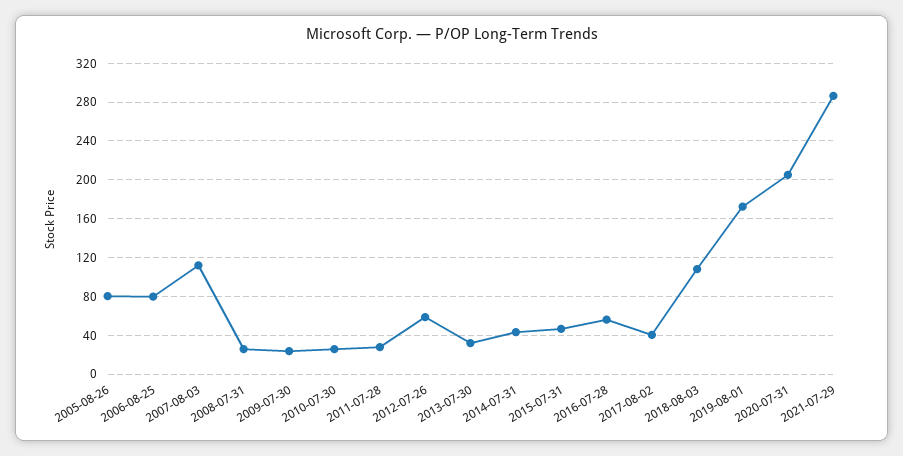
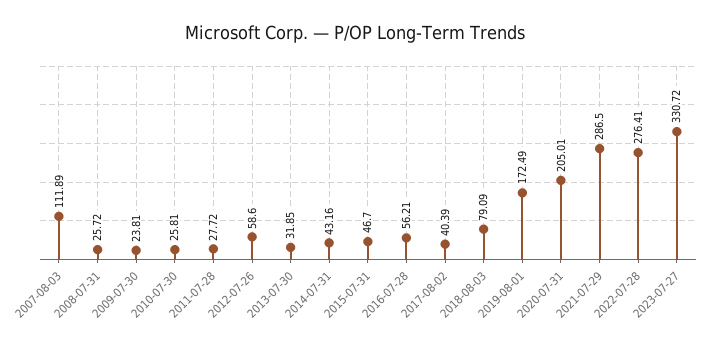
2005-08-26: 80 -> none
2006-08-25: 80 -> none
2018-08-03: 110 -> 79.09
2022-07-28: none -> 276.41
2023-07-27: none -> 330.72

